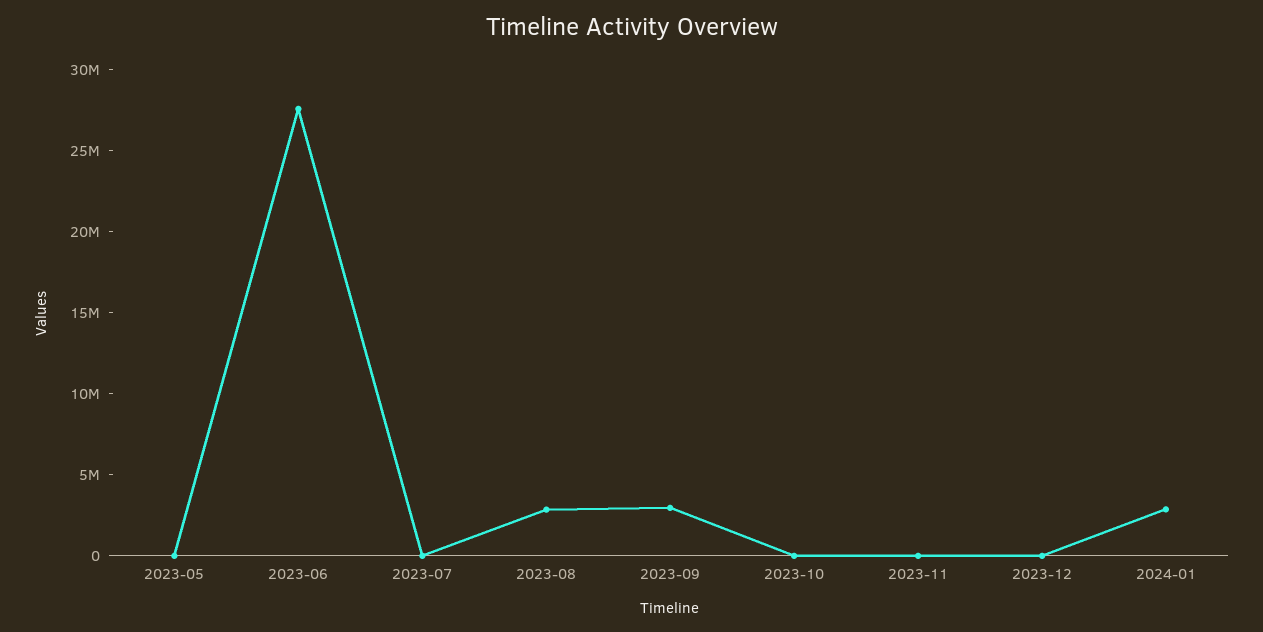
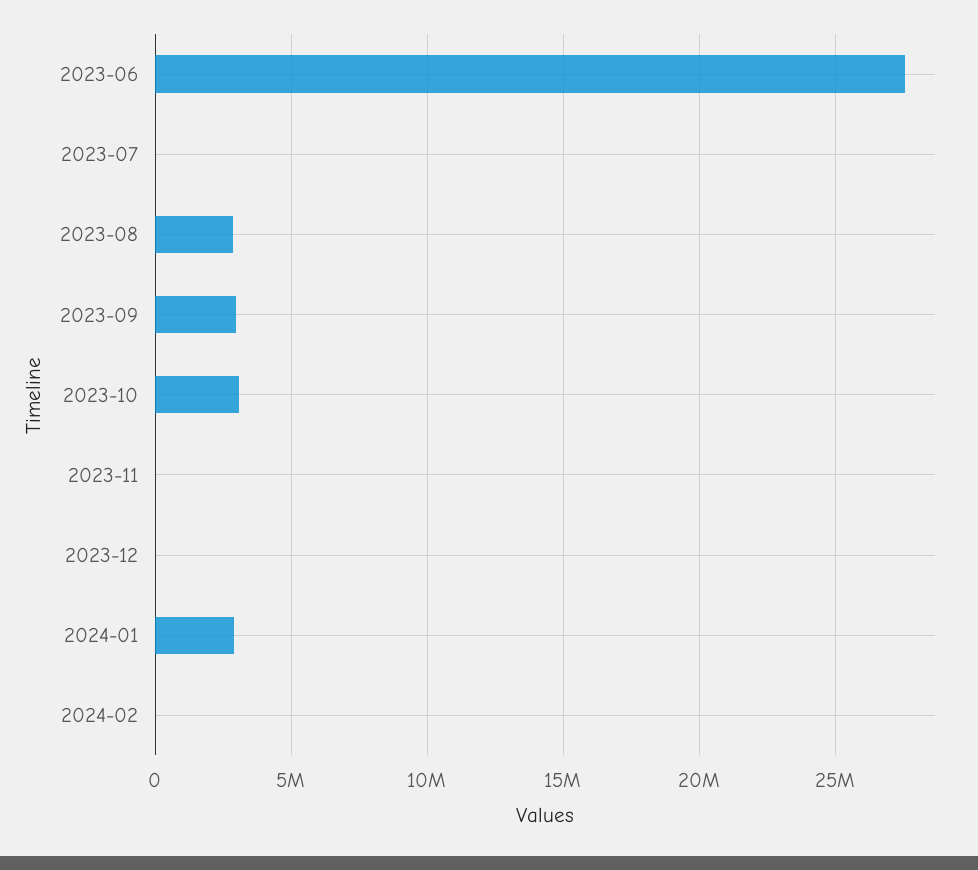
2023-05: 0 -> none
2023-10: 0 -> 3000000
2024-02: none -> 0

